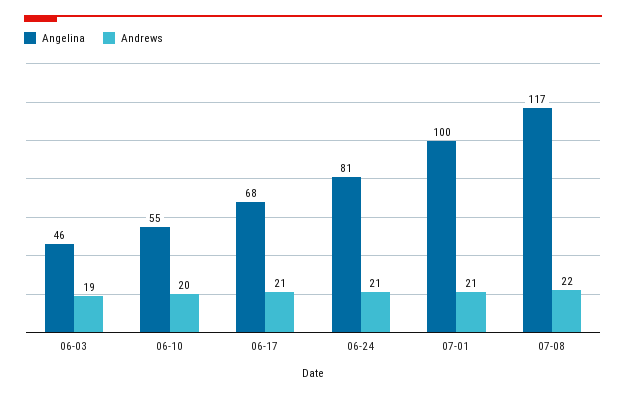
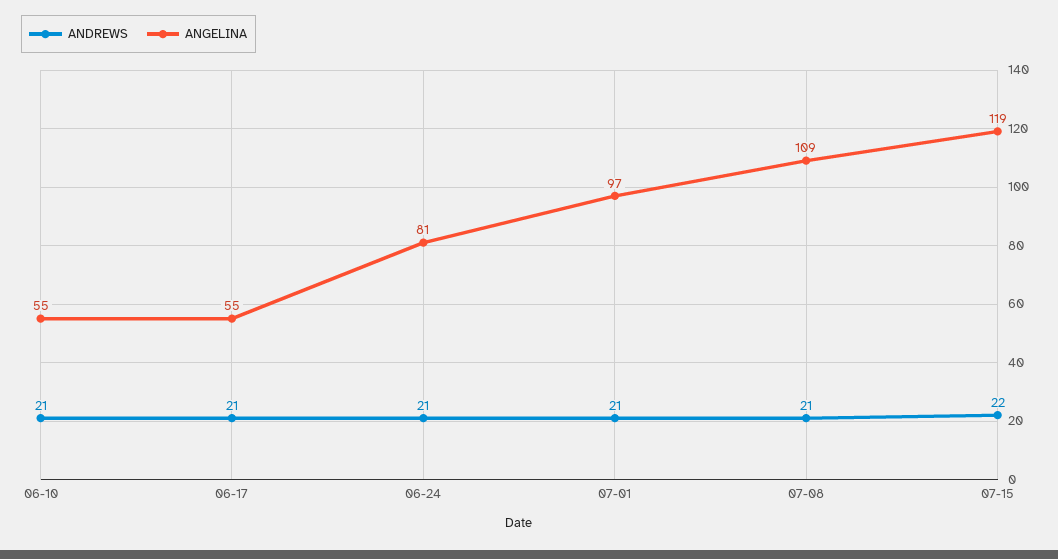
Angelina, 06-03: 46 -> none
Andrews, 06-03: 19 -> none
Andrews, 06-10: 20 -> 21
Angelina, 06-17: 68 -> 55
Angelina, 07-01: 100 -> 97
Angelina, 07-08: 117 -> 109
Andrews, 07-08: 22 -> 21
Andrews, 07-15: none -> 22
Angelina, 07-15: none -> 119

